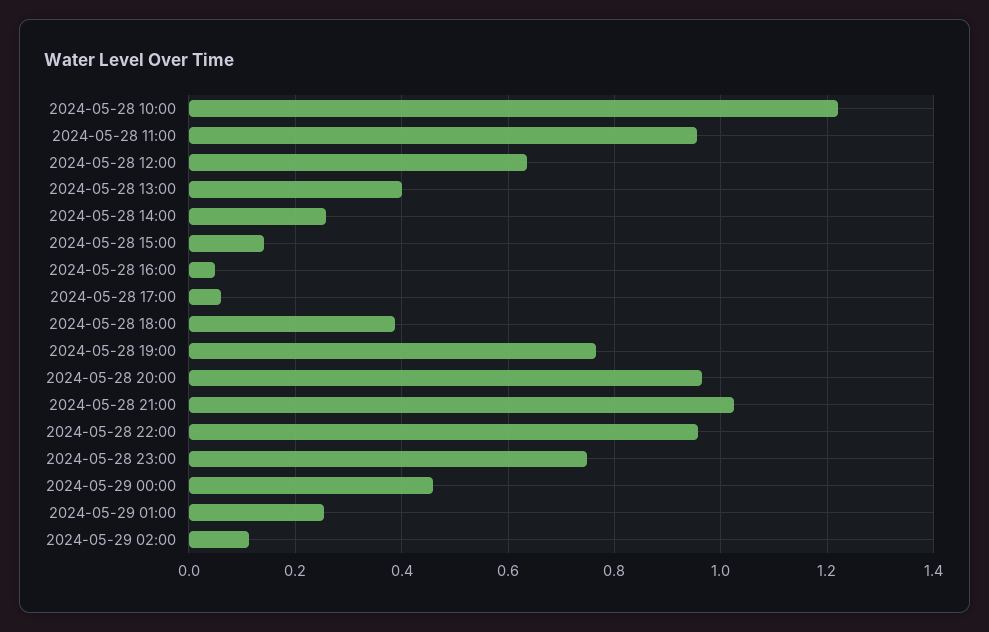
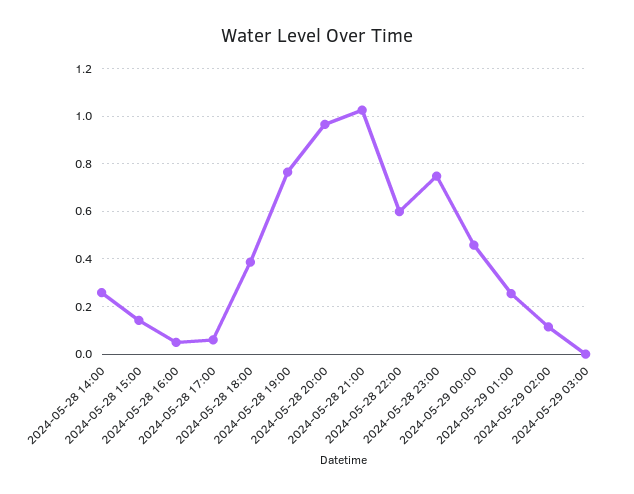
2024-05-28 10:00: 1.22 -> none
2024-05-28 11:00: 0.96 -> none
2024-05-28 12:00: 0.64 -> none
2024-05-28 13:00: 0.4 -> none
2024-05-28 22:00: 0.96 -> 0.6
2024-05-29 03:00: none -> 0

